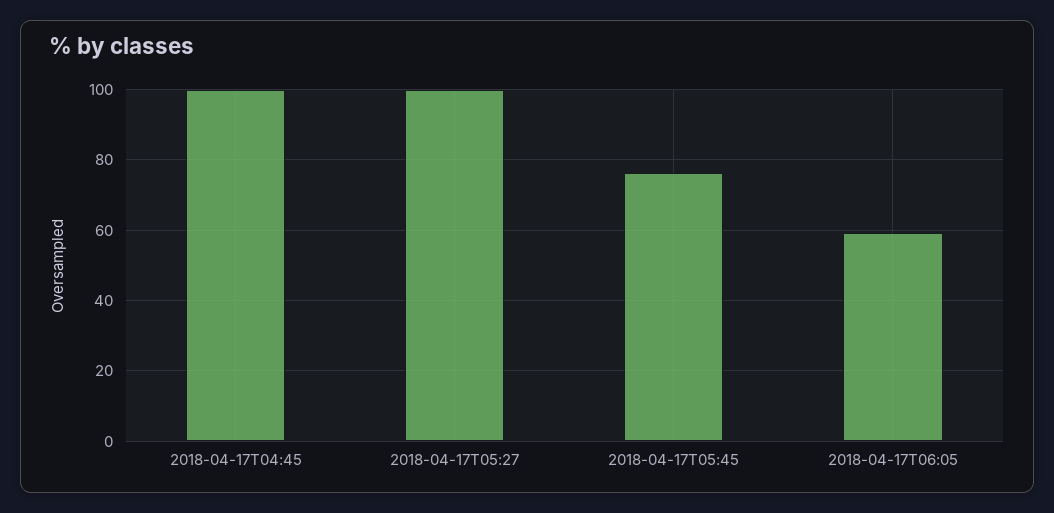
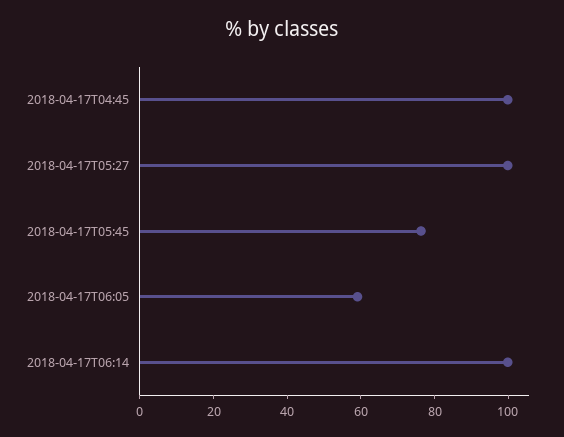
2018-04-17T06:14: none -> 100

